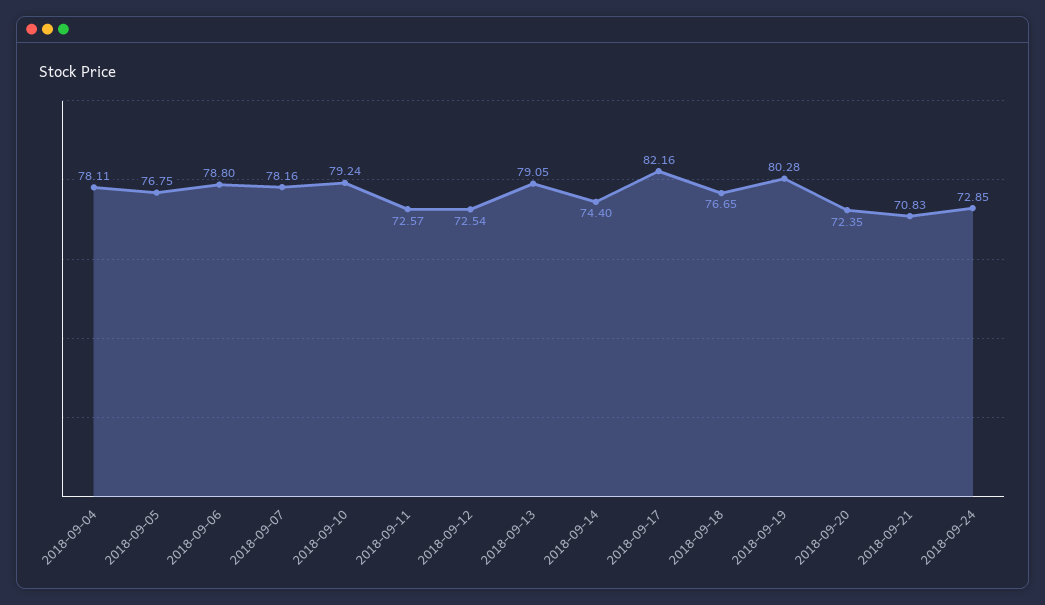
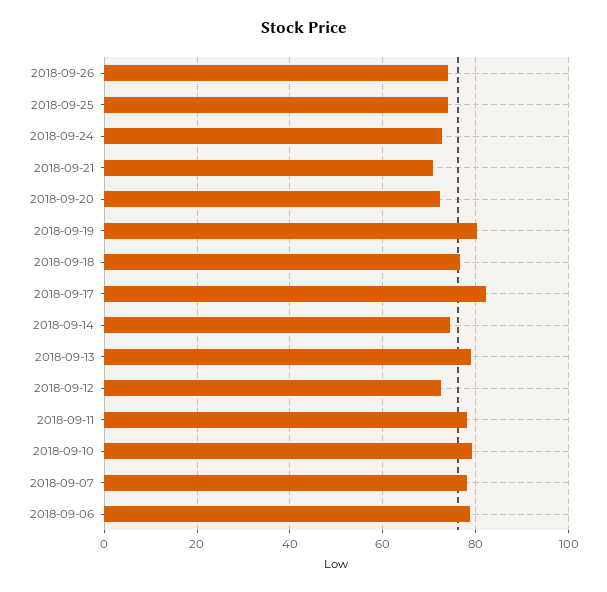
2018-09-04: 78.11 -> none
2018-09-05: 76.75 -> none
2018-09-11: 72.57 -> 78
2018-09-26: none -> 74
2018-09-25: none -> 74

